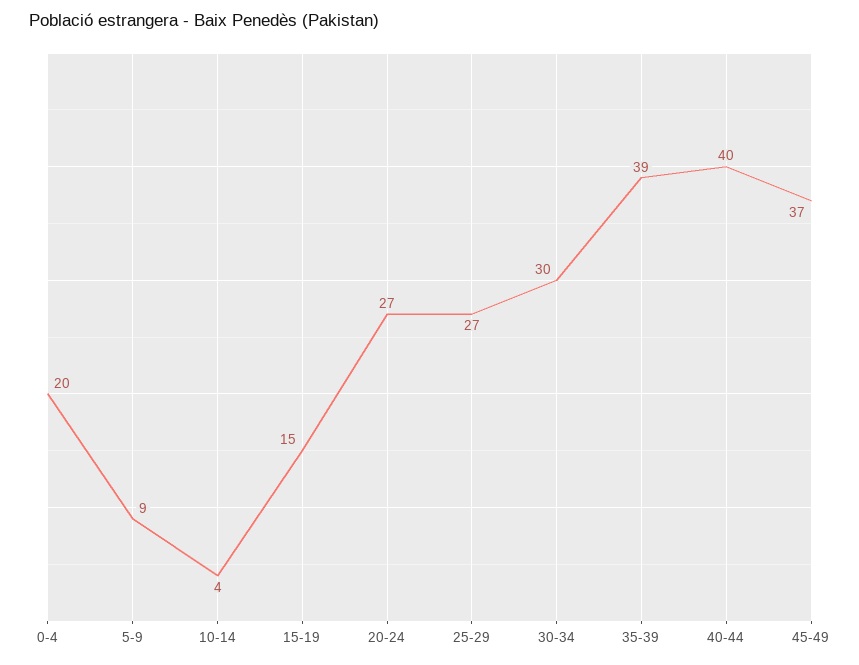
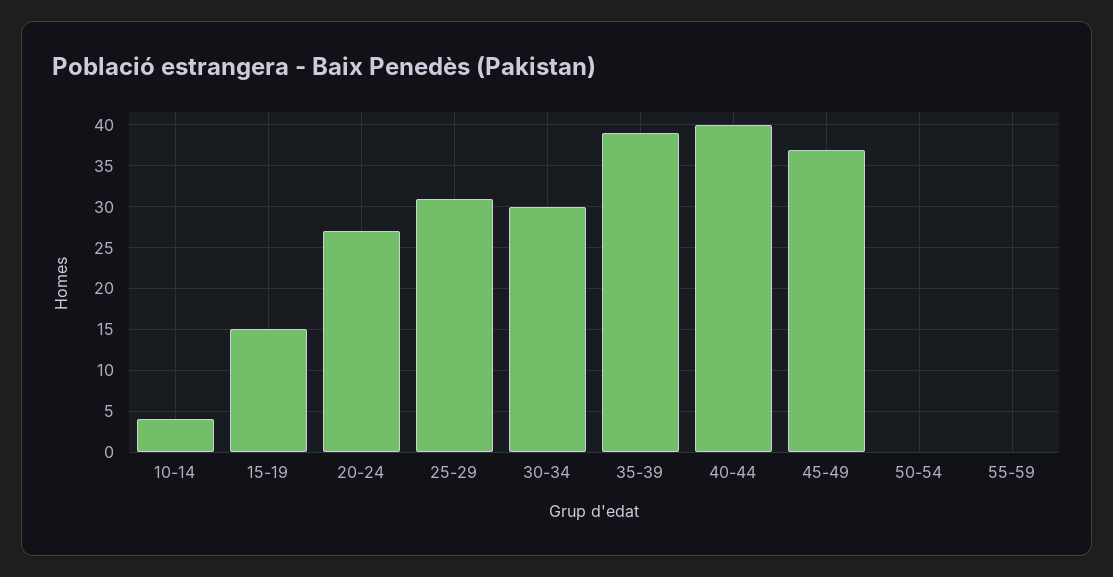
0-4: 20 -> none
5-9: 9 -> none
25-29: 27 -> 31
50-54: none -> 0
55-59: none -> 0

